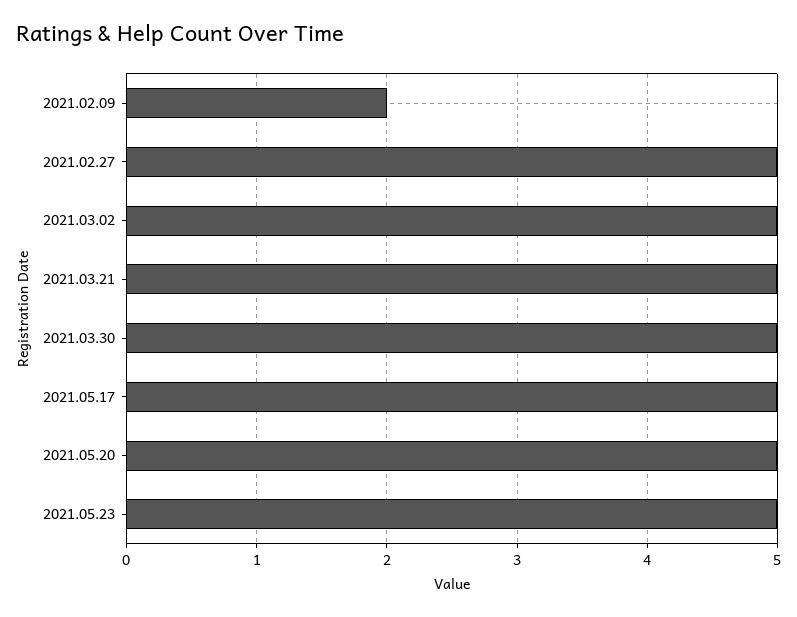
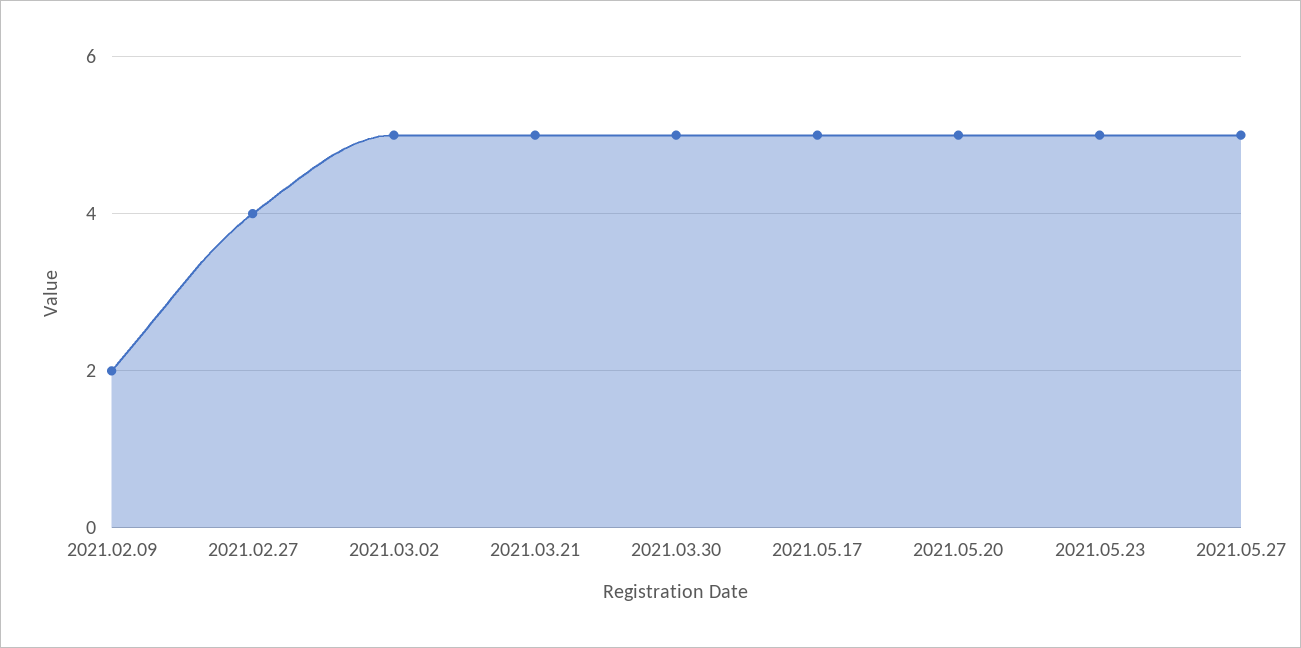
2021.02.27: 5 -> 4
2021.05.27: none -> 5

